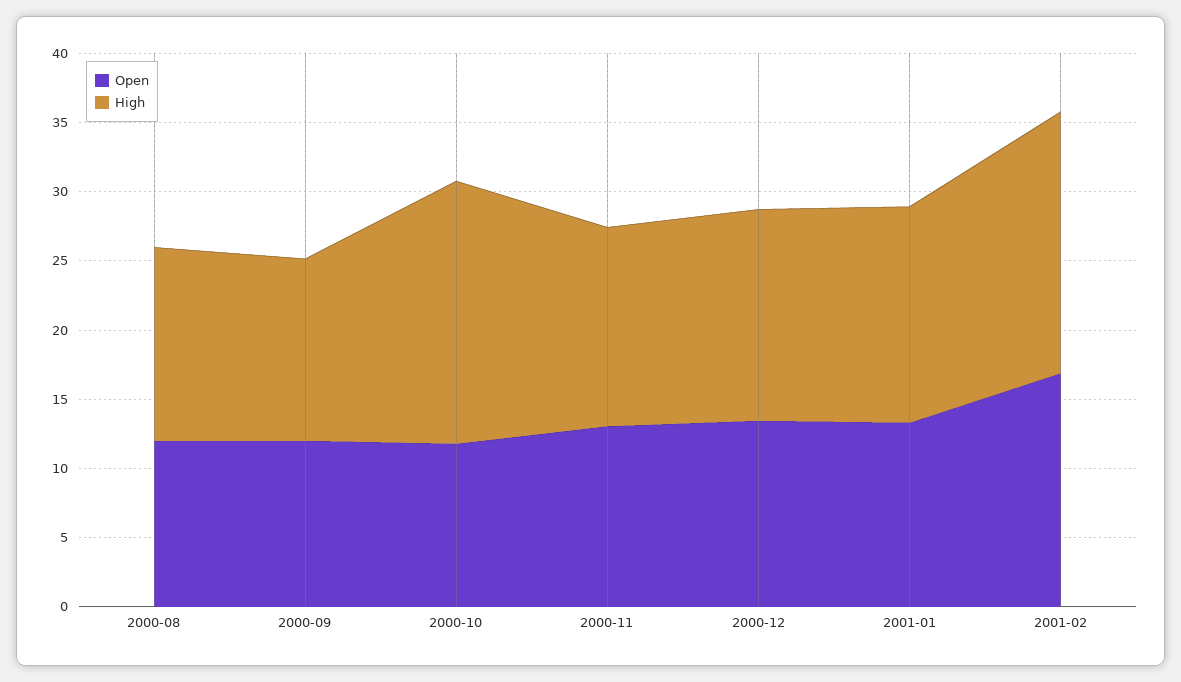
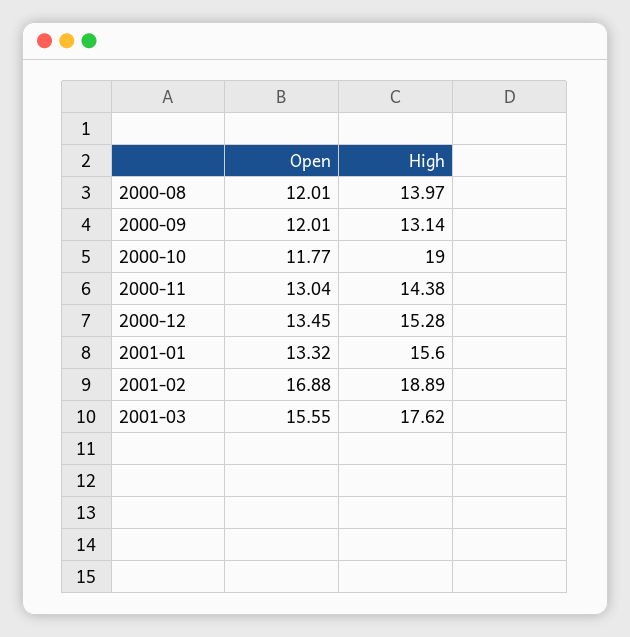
Open, 2001-03: none -> 15.55
High, 2001-03: none -> 17.62

